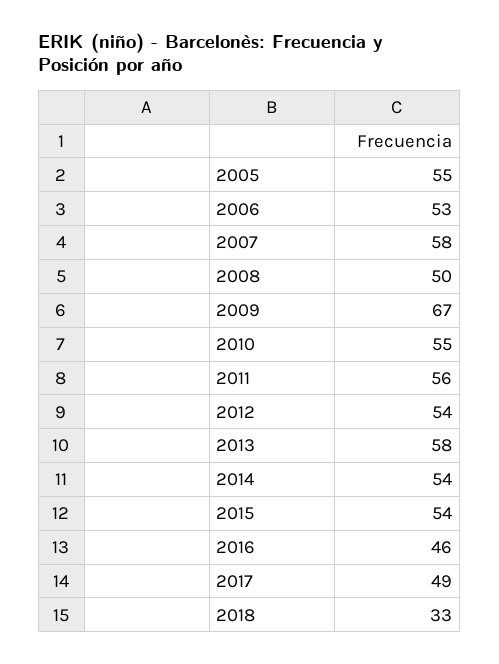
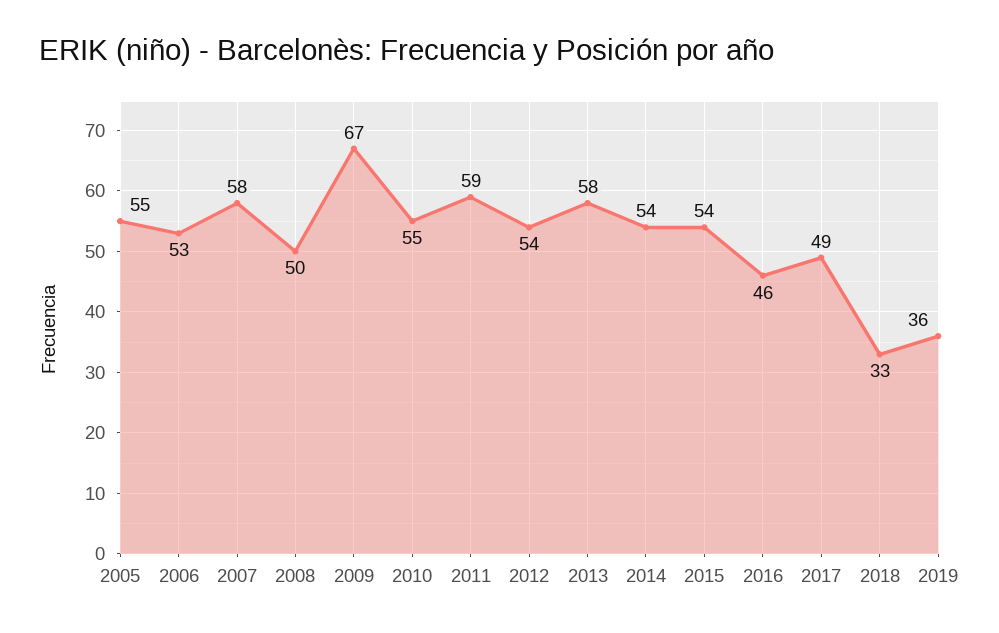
2011: 56 -> 59
2019: none -> 36

